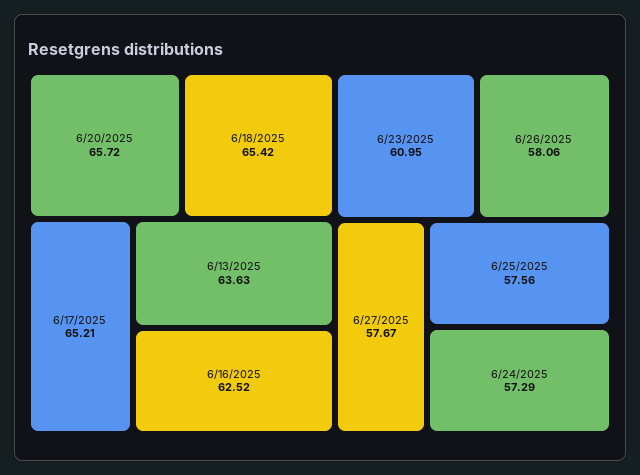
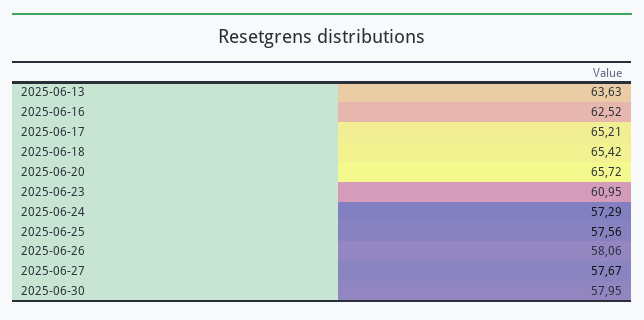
2025-06-30: none -> 57.95

